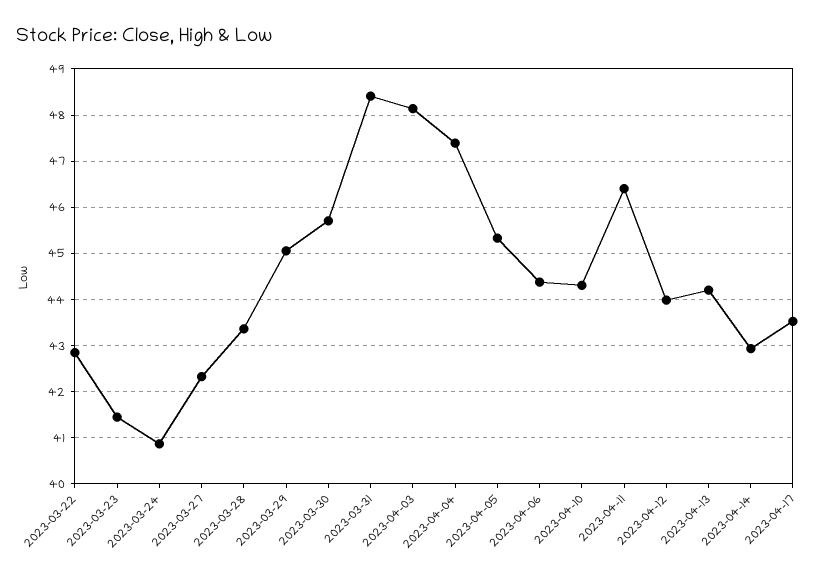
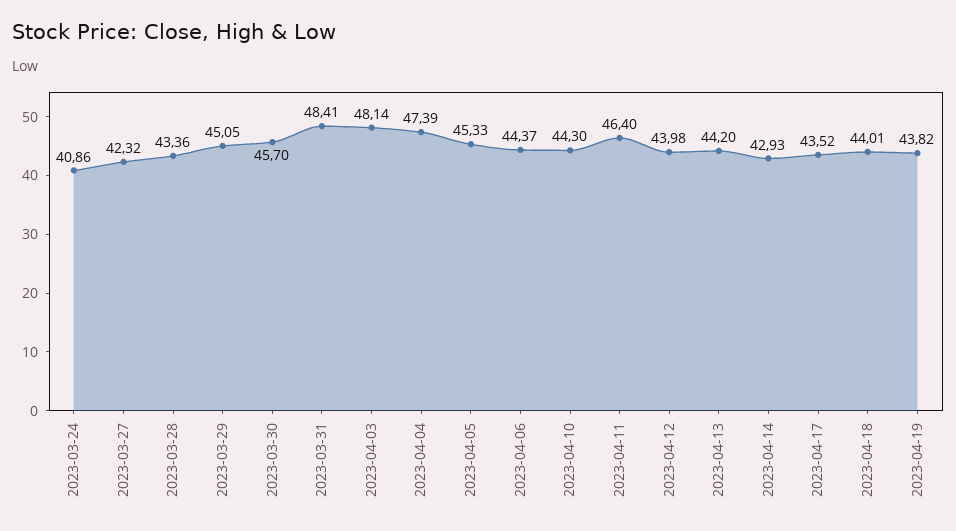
2023-03-22: 42.8 -> none
2023-03-23: 41.4 -> none
2023-04-18: none -> 44.01
2023-04-19: none -> 43.82

